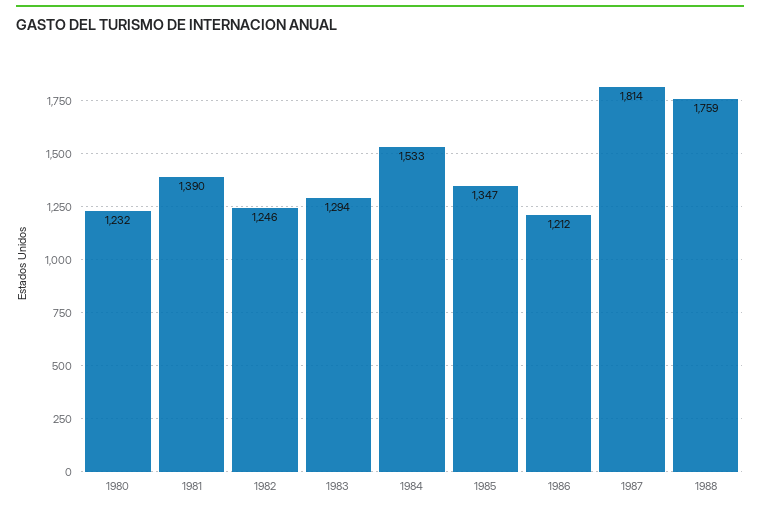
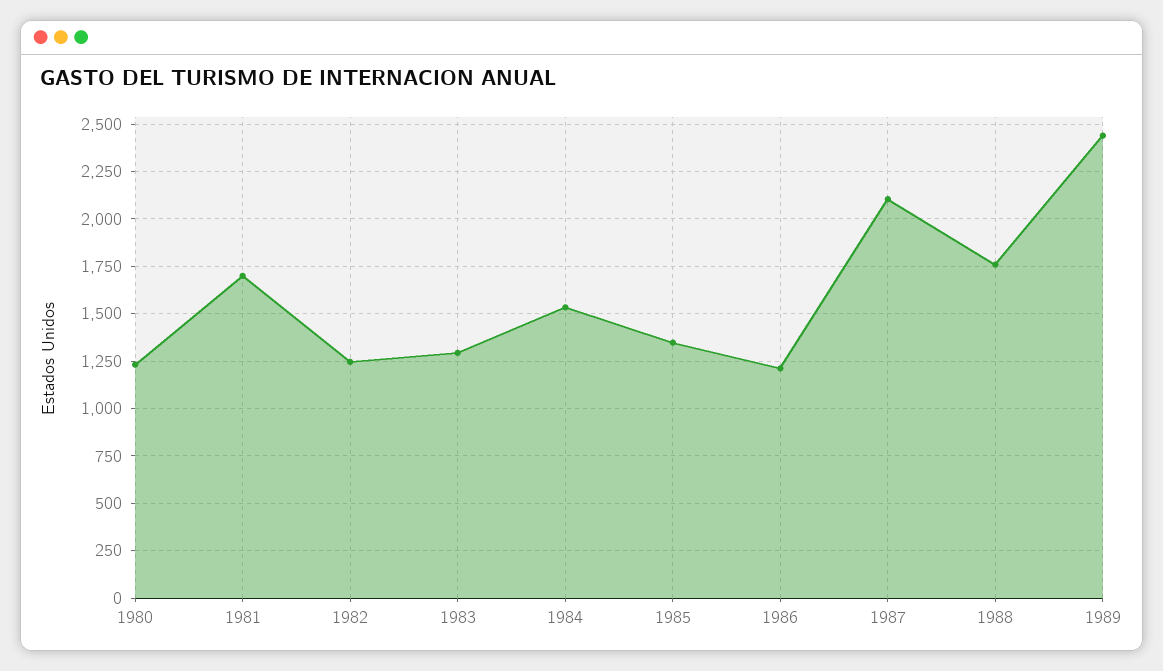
1981: 1390 -> 1700
1987: 1814 -> 2100
1989: none -> 2450

